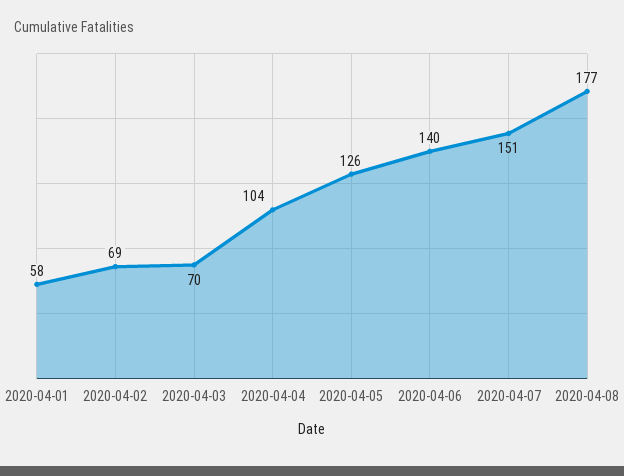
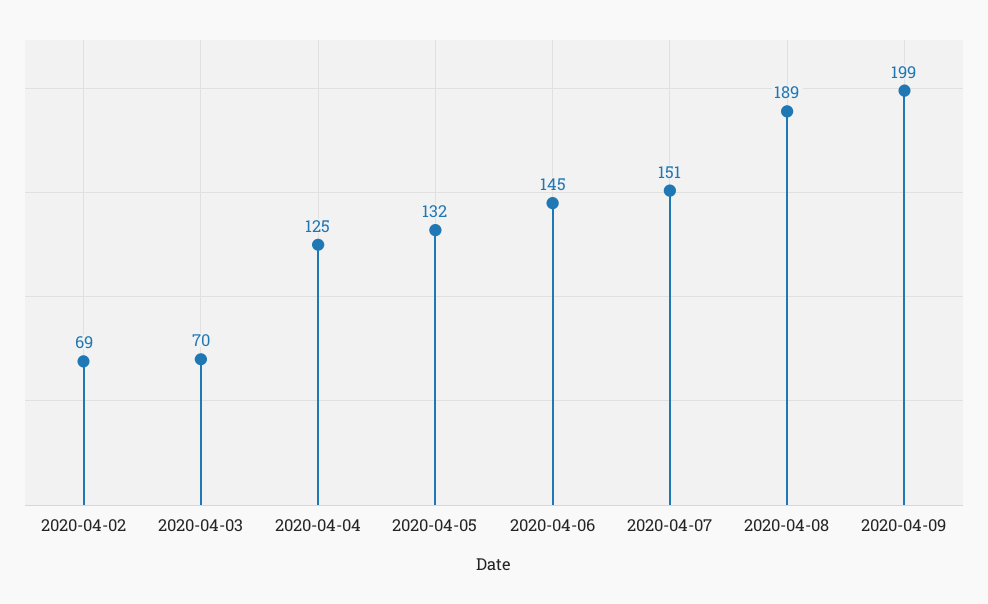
2020-04-01: 58 -> none
2020-04-04: 104 -> 125
2020-04-05: 126 -> 132
2020-04-06: 140 -> 145
2020-04-08: 177 -> 189
2020-04-09: none -> 199

